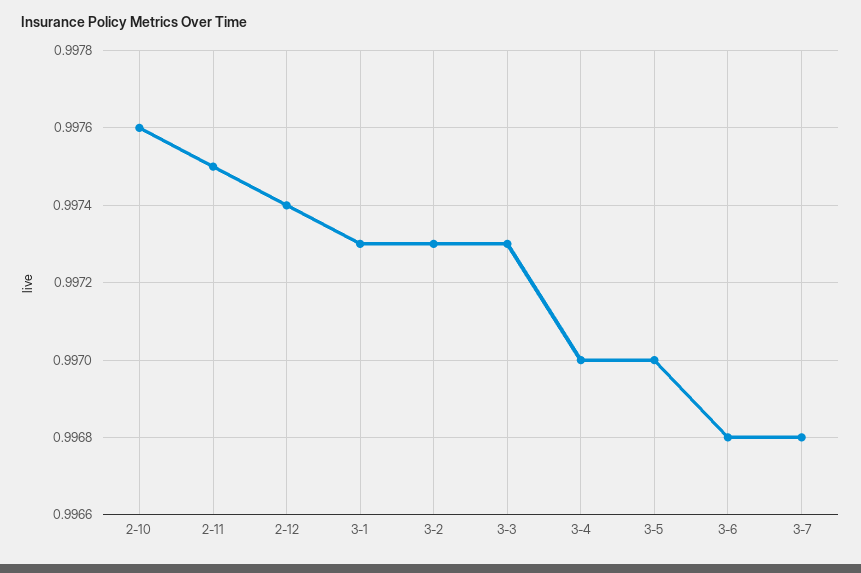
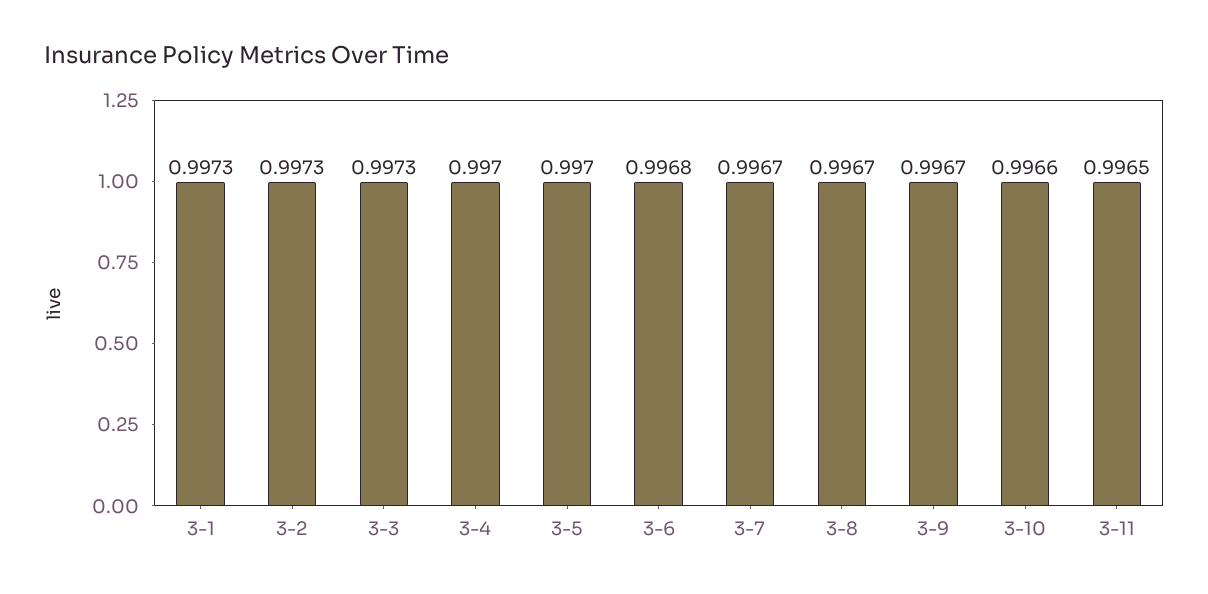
2-10: 0.9976 -> none
2-11: 0.9975 -> none
2-12: 0.9974 -> none
3-7: 0.9968 -> 0.9967
3-8: none -> 0.9967
3-9: none -> 0.9967
3-10: none -> 0.9966
3-11: none -> 0.9965

